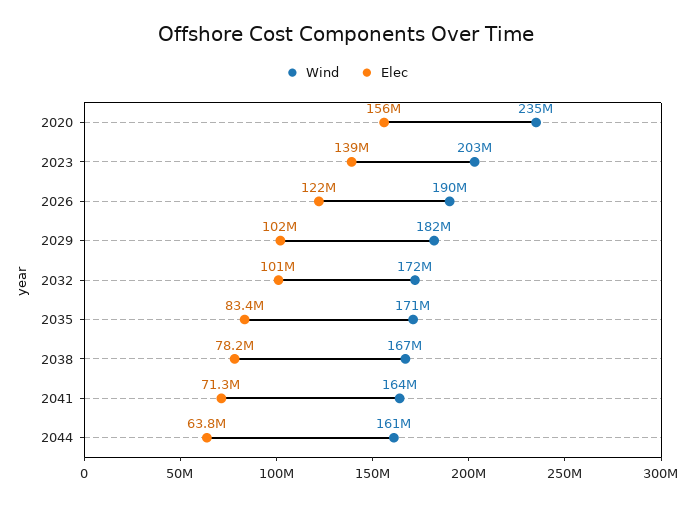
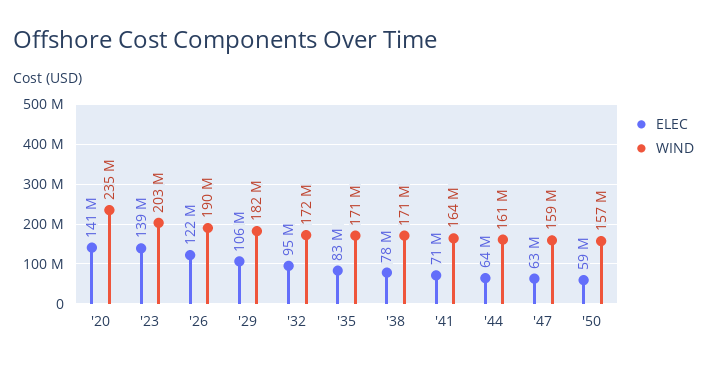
Elec, 2020: 156000000 -> 141000000
Elec, 2029: 102000000 -> 106000000
Elec, 2032: 101000000 -> 95000000
Wind, 2038: 167000000 -> 171000000
Elec, '47: none -> 63000000
Wind, '47: none -> 159000000
Elec, '50: none -> 59000000
Wind, '50: none -> 157000000

